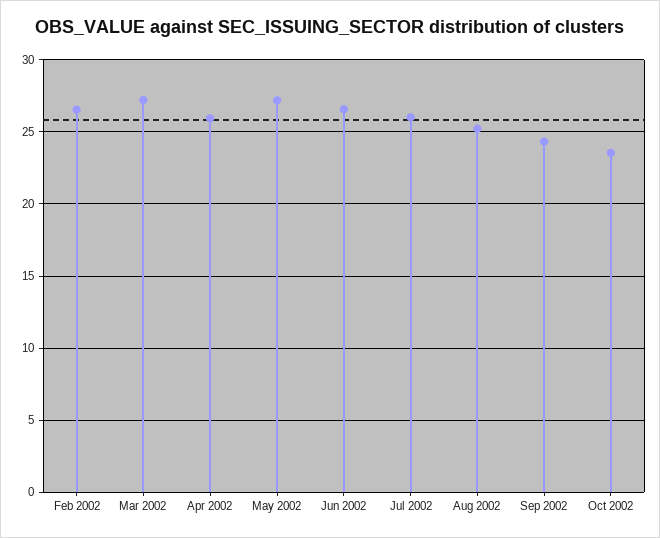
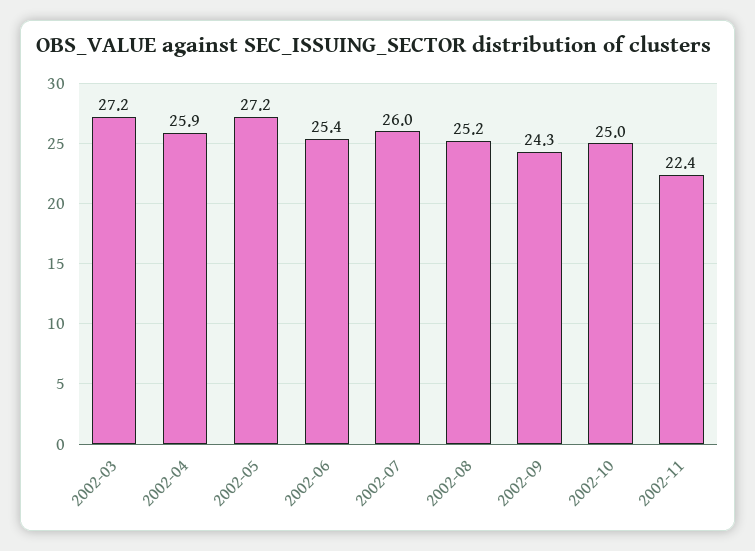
Feb 2002: 26.5 -> none
Jun 2002: 26.5 -> 25.4
Oct 2002: 23.5 -> 25
2002-11: none -> 22.4

